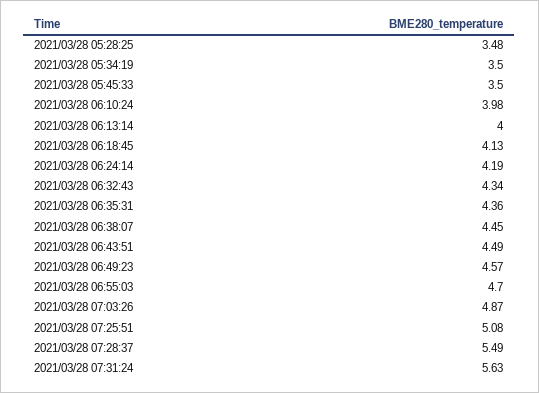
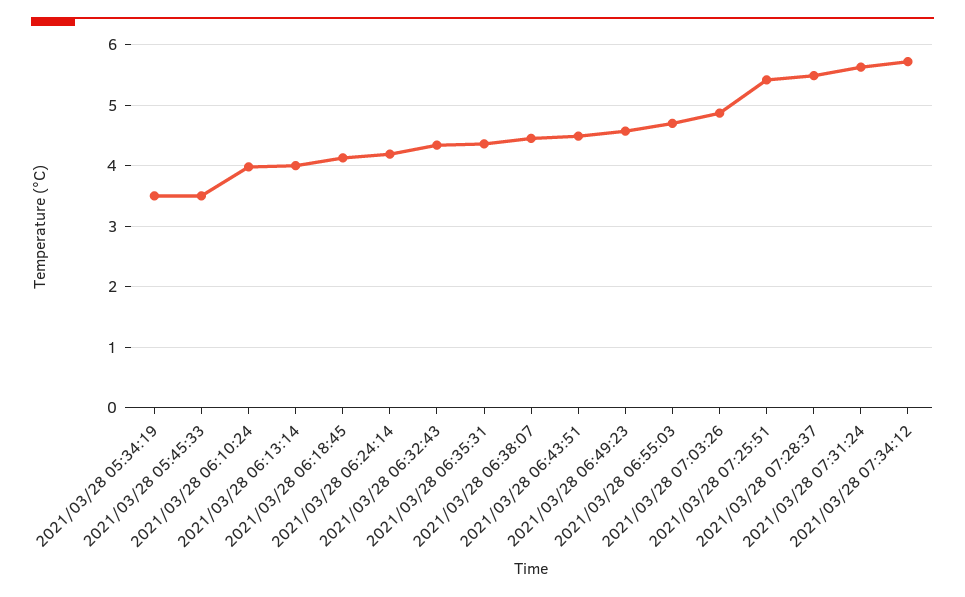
2021/03/28 05:28:25: 3.48 -> none
2021/03/28 07:25:51: 5.08 -> 5.4
2021/03/28 07:34:12: none -> 5.7

